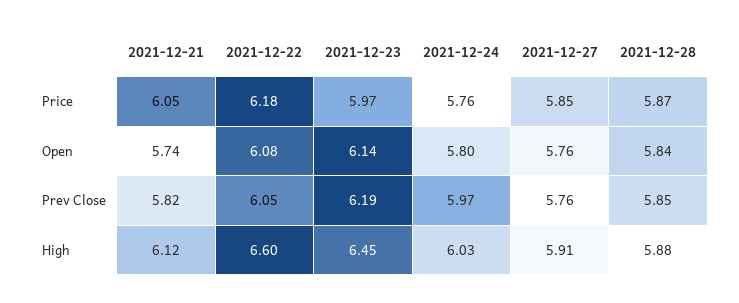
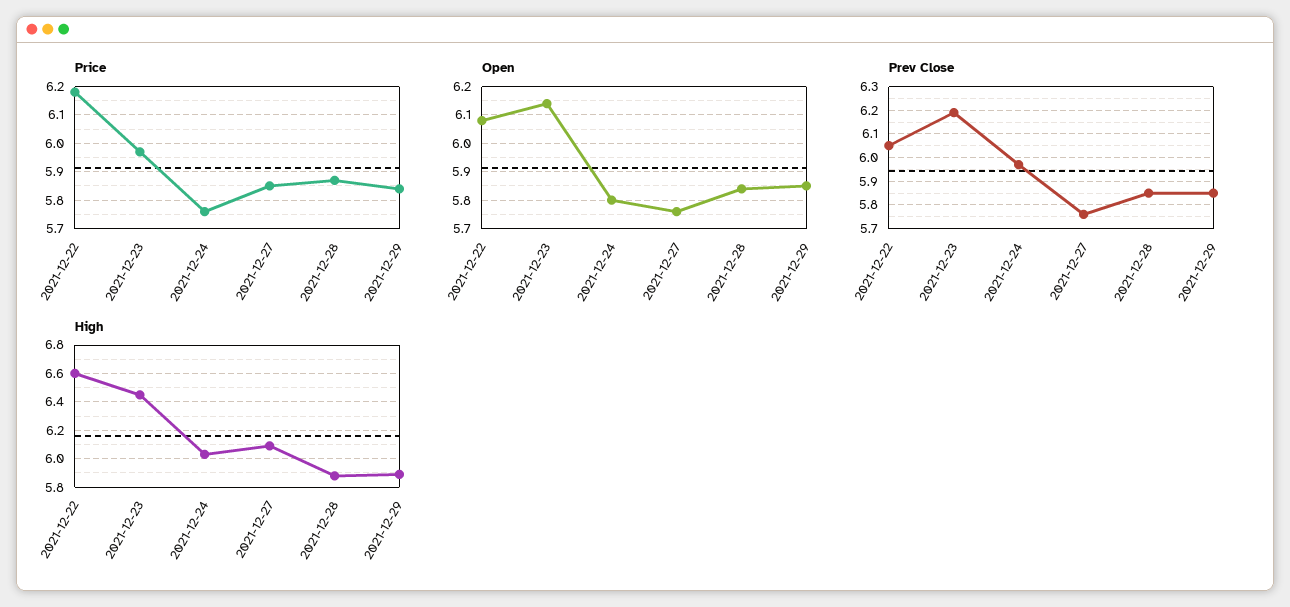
Price, 2021-12-21: 6.05 -> none
Open, 2021-12-21: 5.74 -> none
Prev Close, 2021-12-21: 5.82 -> none
High, 2021-12-21: 6.12 -> none
High, 2021-12-27: 5.91 -> 6.1
Price, 2021-12-29: none -> 5.85
Open, 2021-12-29: none -> 5.85
Prev Close, 2021-12-29: none -> 5.85
High, 2021-12-29: none -> 5.9

